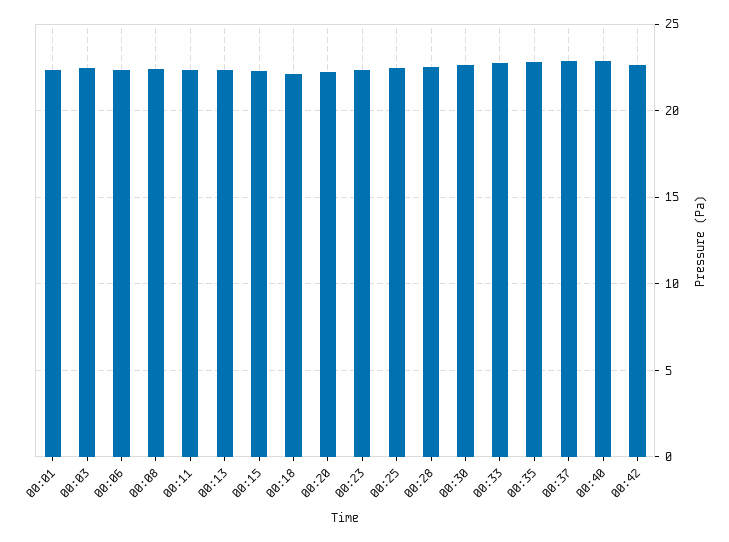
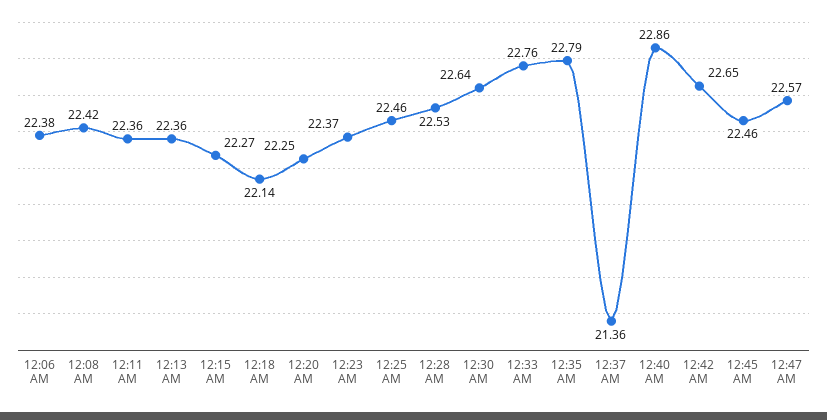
00:01: 22.5 -> none
00:03: 22.5 -> none
00:37: 23 -> 21.36
12:45 AM: none -> 22.46
12:47 AM: none -> 22.57

